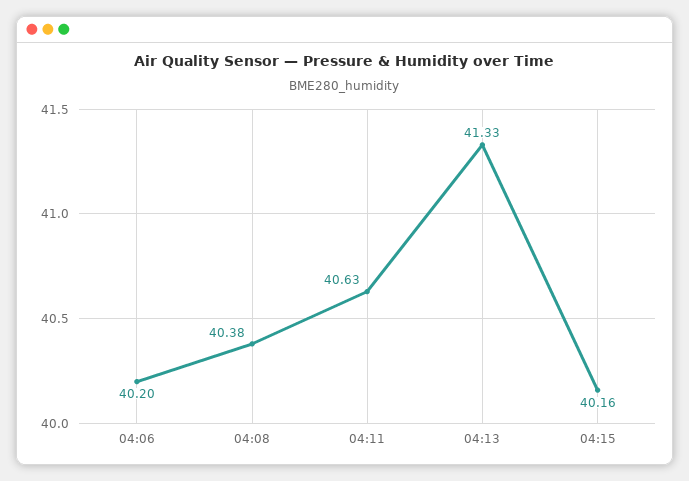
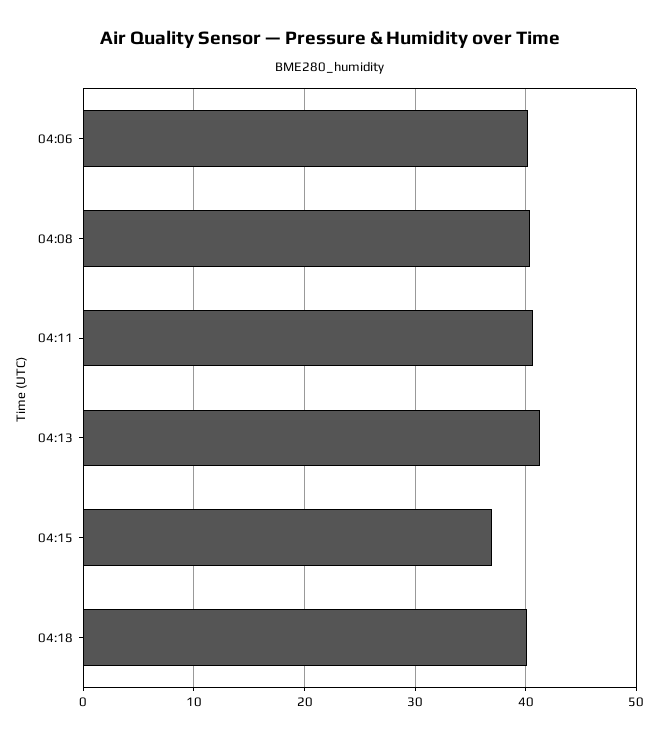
04:15: 40.16 -> 37
04:18: none -> 40

